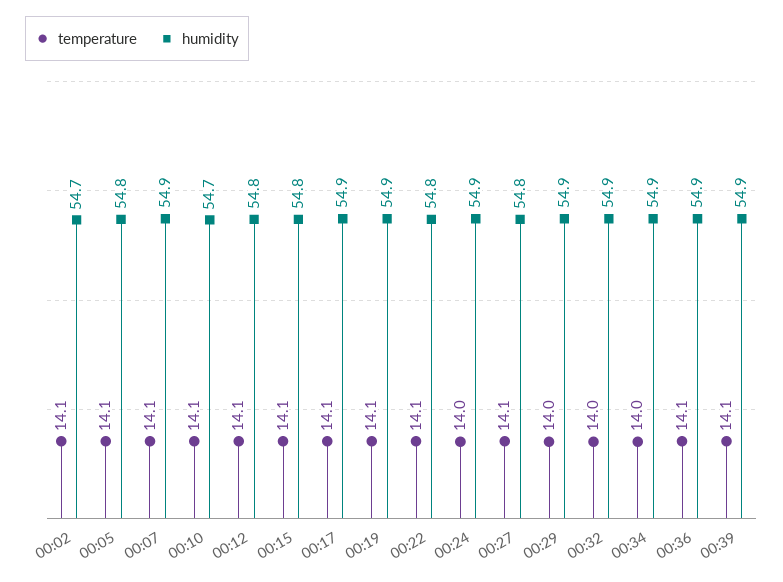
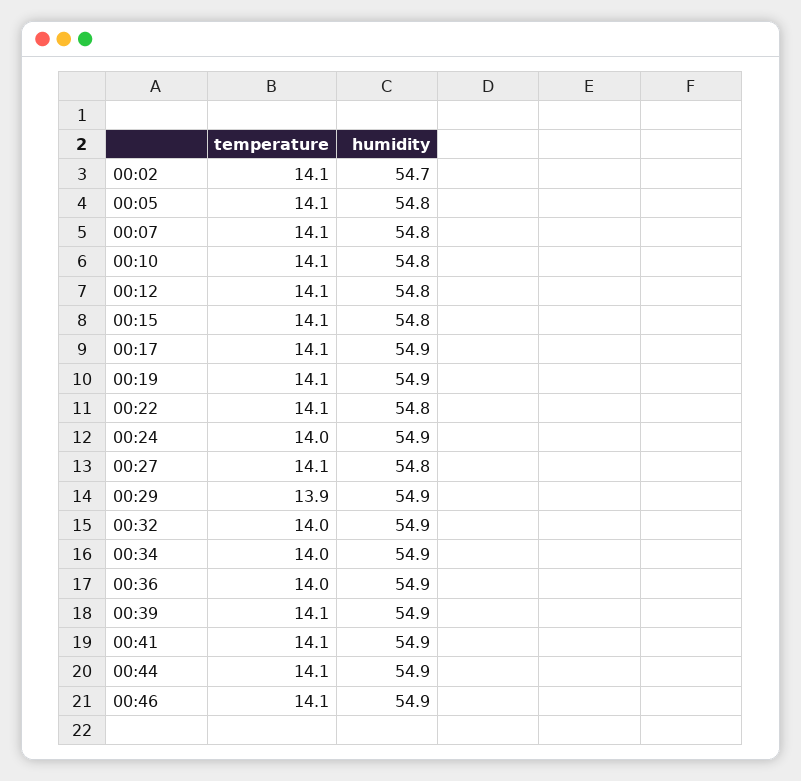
humidity, 00:07: 54.9 -> 54.8
humidity, 00:10: 54.7 -> 54.8
temperature, 00:29: 14 -> 13.9
temperature, 00:36: 14.1 -> 14
temperature, 00:41: none -> 14.1
humidity, 00:41: none -> 54.9
temperature, 00:44: none -> 14.1
humidity, 00:44: none -> 54.9
temperature, 00:46: none -> 14.1
humidity, 00:46: none -> 54.9

